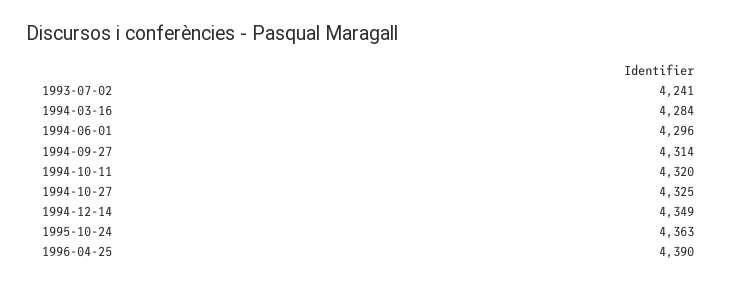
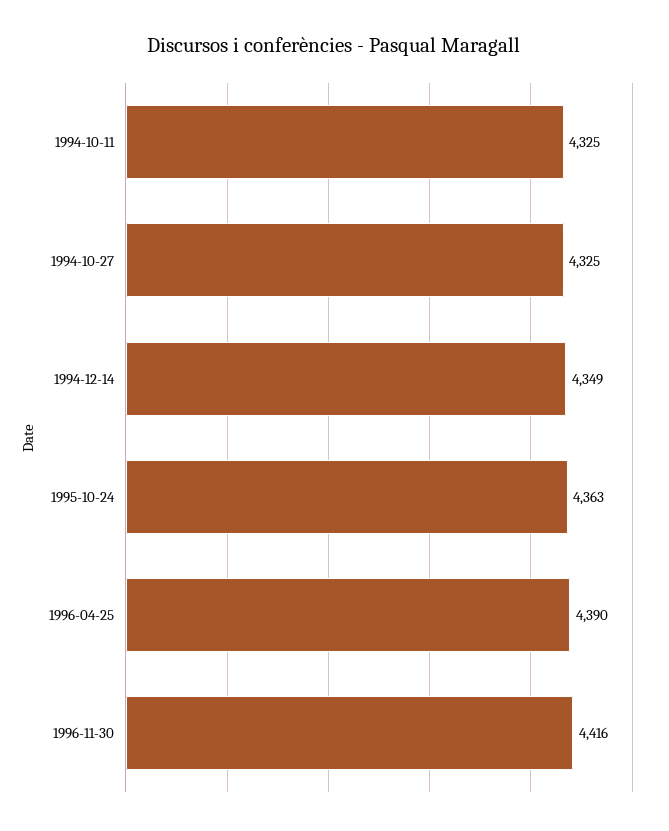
1993-07-02: 4241 -> none
1994-03-16: 4284 -> none
1994-06-01: 4296 -> none
1994-09-27: 4314 -> none
1994-10-11: 4320 -> 4325
1996-11-30: none -> 4416

